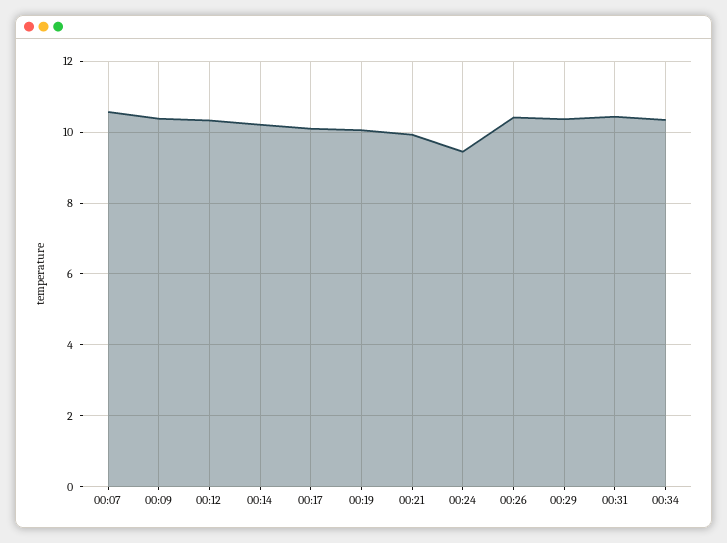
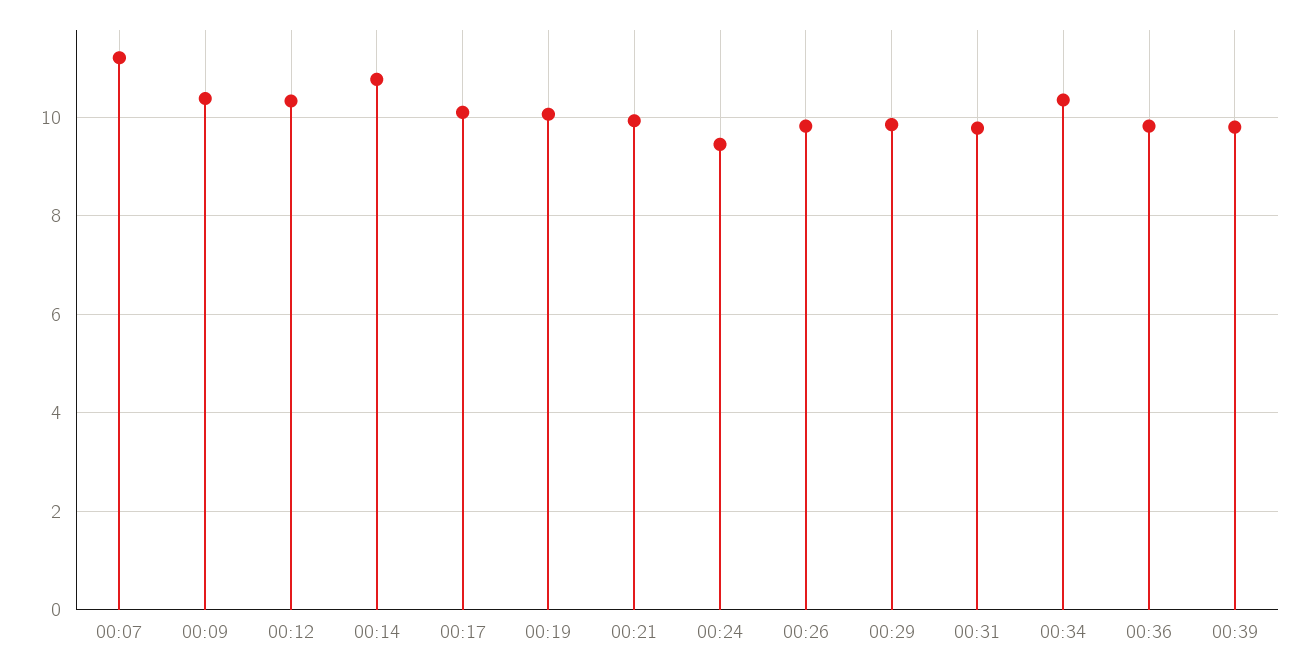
00:07: 10.6 -> 11.2
00:14: 10.2 -> 10.8
00:26: 10.4 -> 9.8
00:29: 10.4 -> 9.8
00:31: 10.4 -> 9.8
00:36: none -> 9.8
00:39: none -> 9.8

